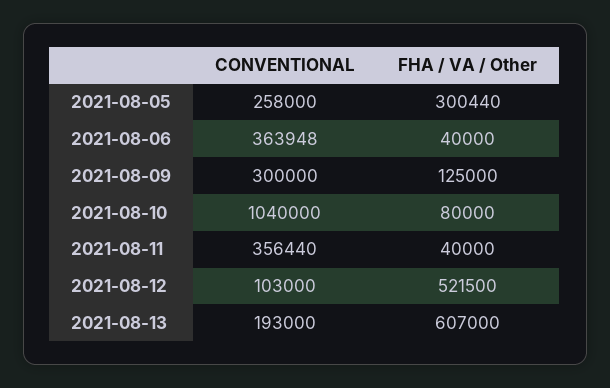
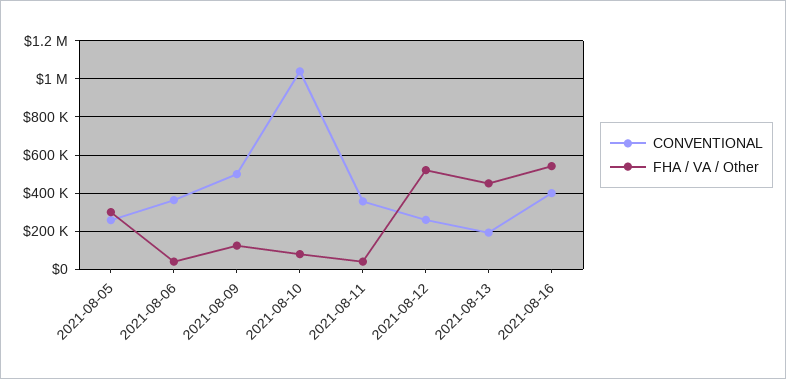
CONVENTIONAL, 2021-08-09: 300000 -> 500000
CONVENTIONAL, 2021-08-12: 103000 -> 250000
FHA / VA / Other, 2021-08-13: 607000 -> 450000
CONVENTIONAL, 2021-08-16: none -> 400000
FHA / VA / Other, 2021-08-16: none -> 550000

